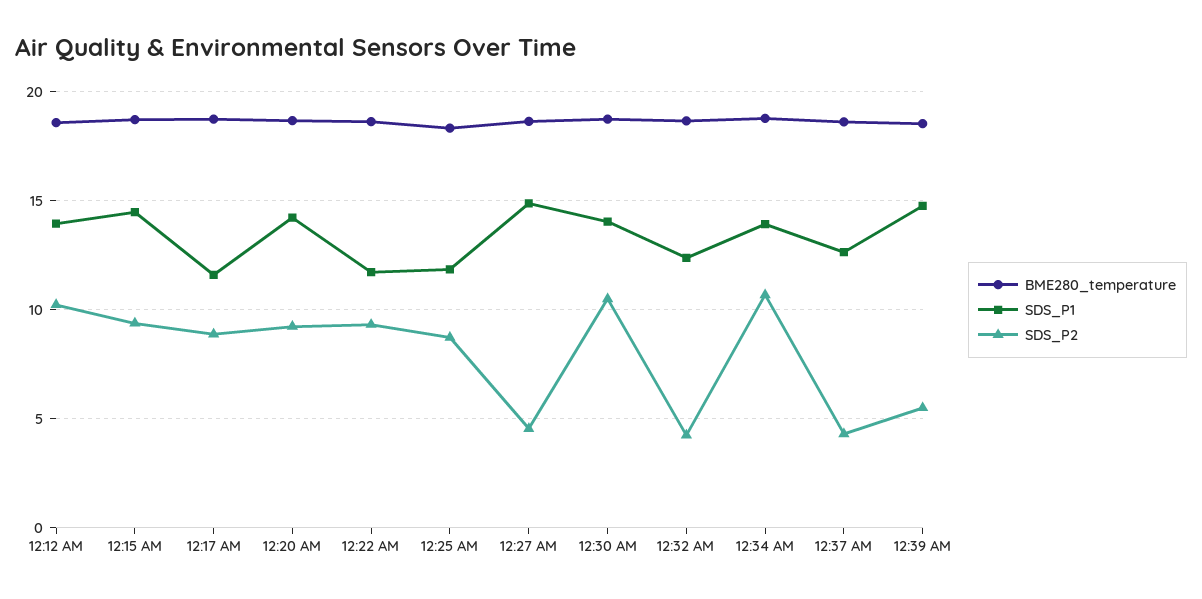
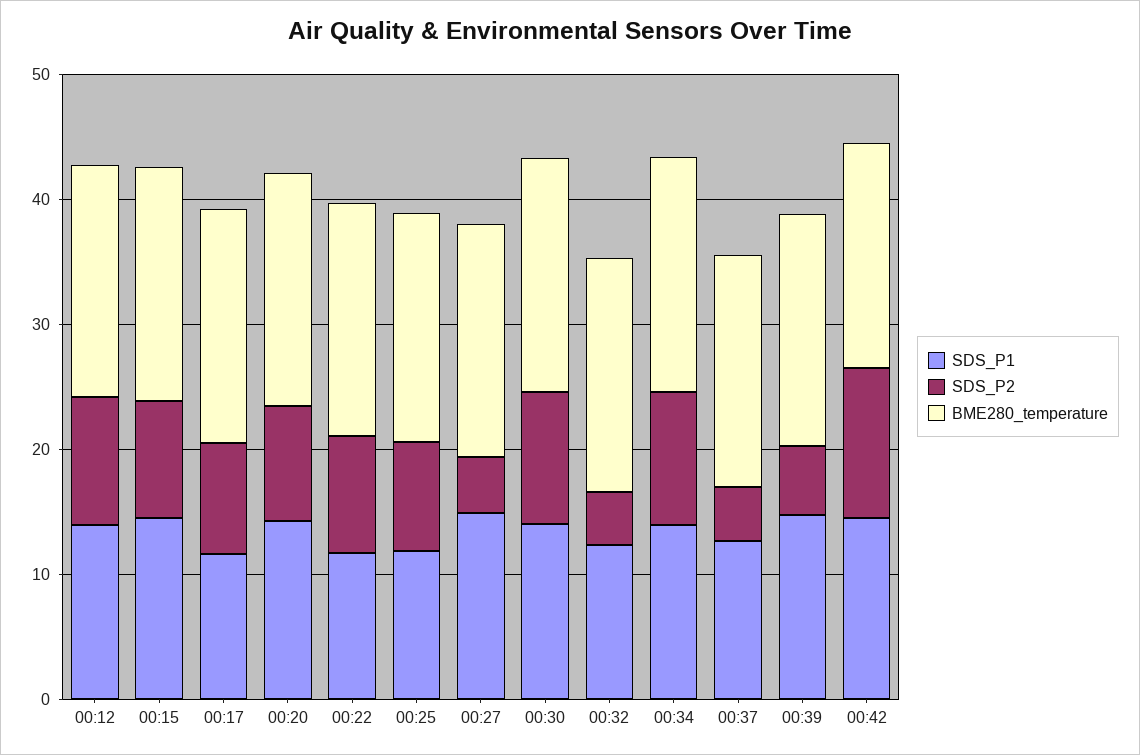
SDS_P1, 00:42: none -> 14
SDS_P2, 00:42: none -> 12
BME280_temperature, 00:42: none -> 18

